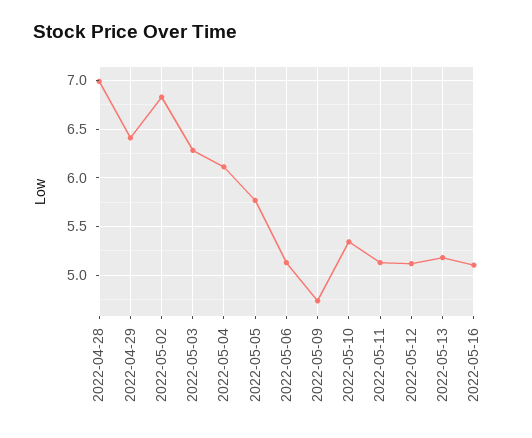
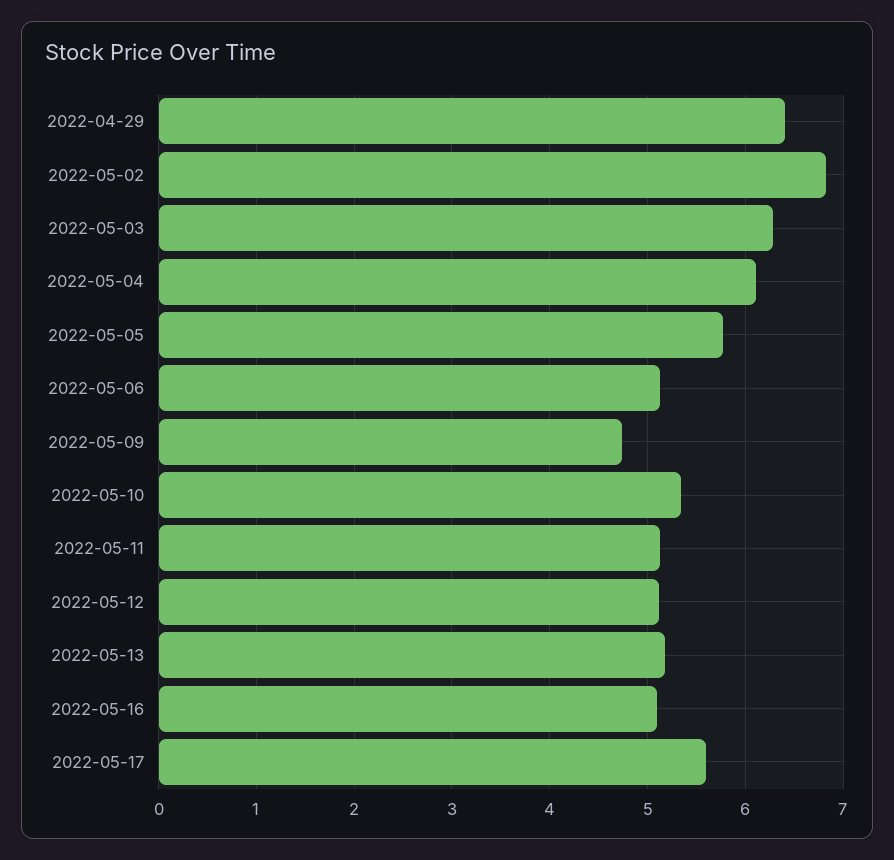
2022-04-28: 7 -> none
2022-05-17: none -> 5.6

